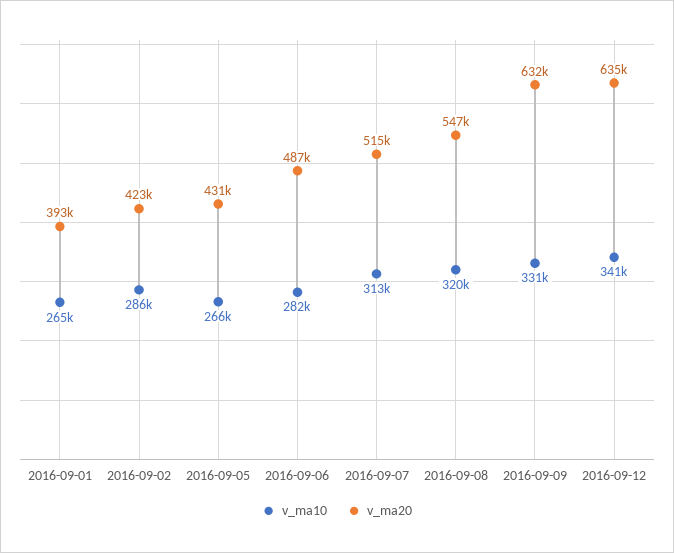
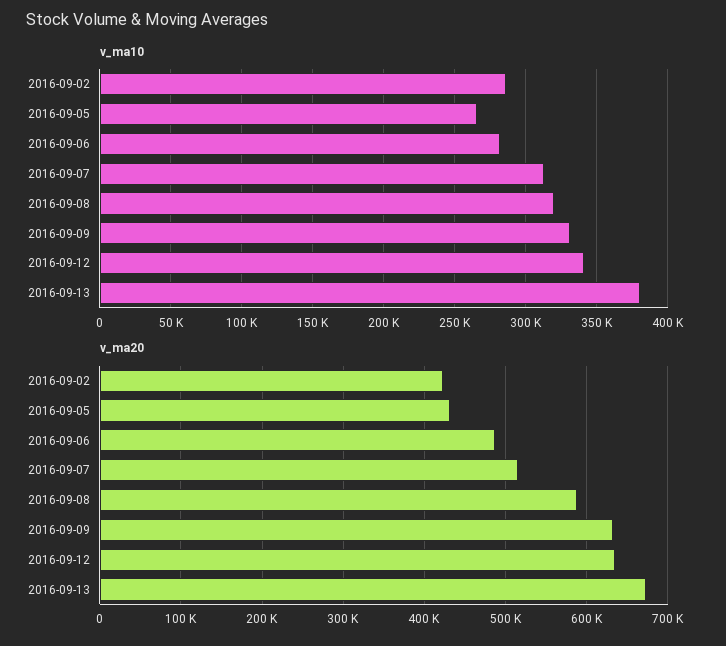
v_ma10, 2016-09-01: 265000 -> none
v_ma20, 2016-09-01: 393000 -> none
v_ma20, 2016-09-08: 547000 -> 590000
v_ma10, 2016-09-13: none -> 380000
v_ma20, 2016-09-13: none -> 670000

